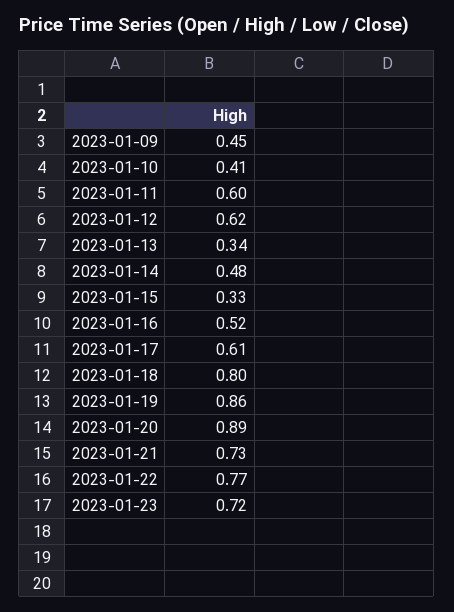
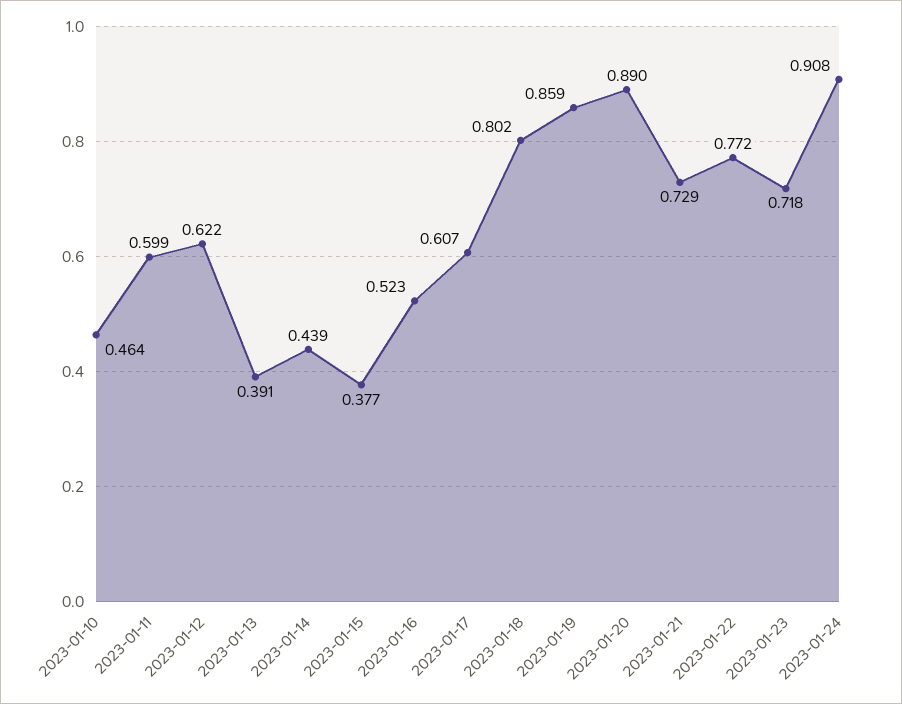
2023-01-09: 0.45 -> none
2023-01-10: 0.41 -> 0.464
2023-01-13: 0.34 -> 0.391
2023-01-14: 0.48 -> 0.439
2023-01-15: 0.33 -> 0.377
2023-01-24: none -> 0.908

